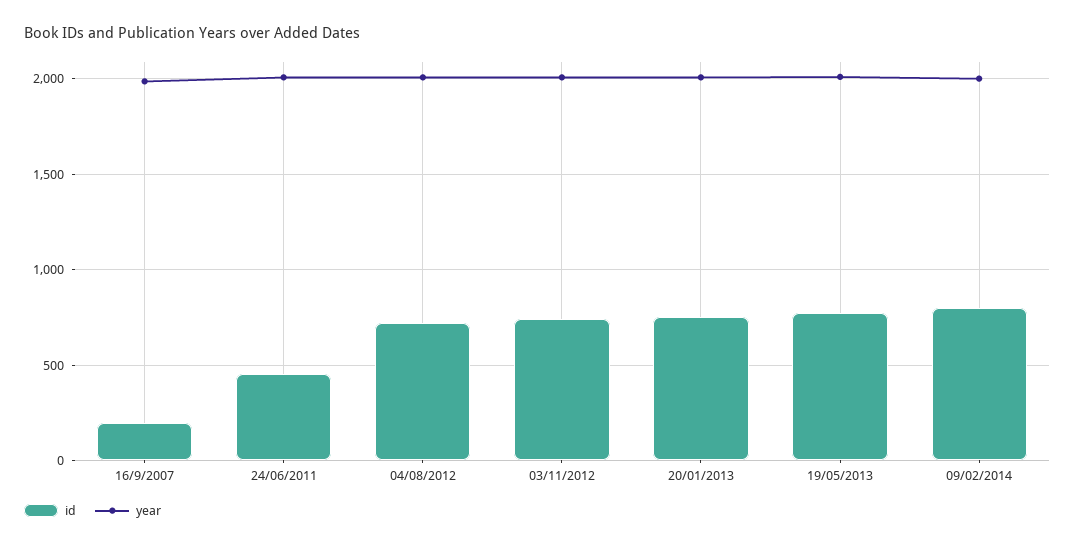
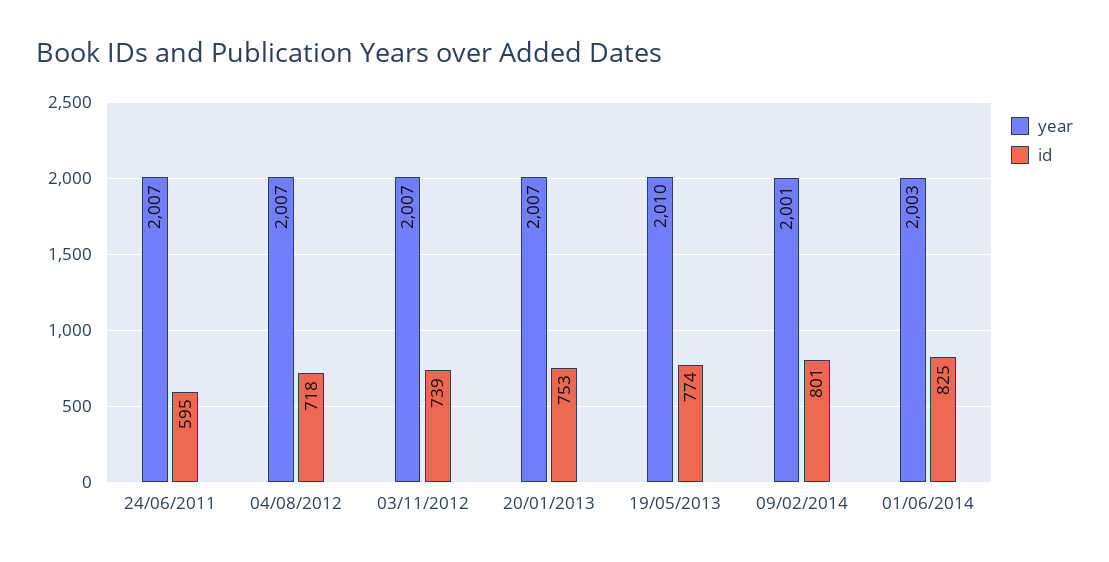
id, 16/9/2007: 200 -> none
year, 16/9/2007: 2000 -> none
id, 24/06/2011: 450 -> 595
year, 01/06/2014: none -> 2003
id, 01/06/2014: none -> 825

